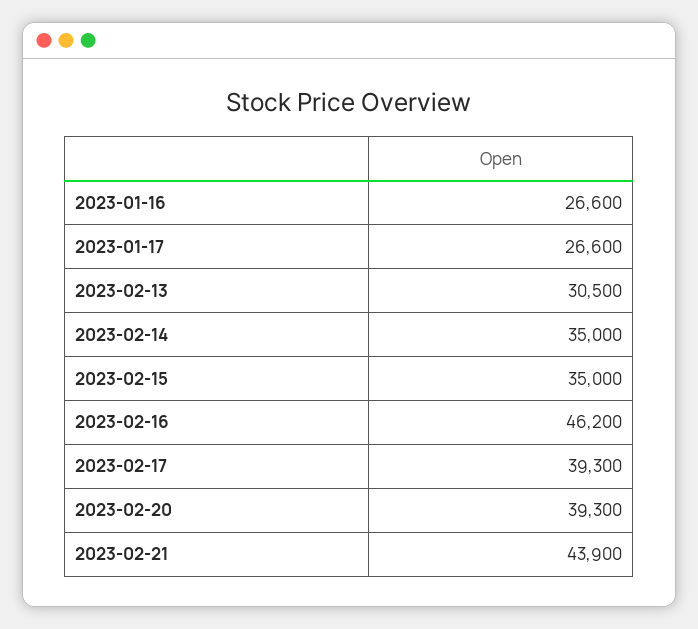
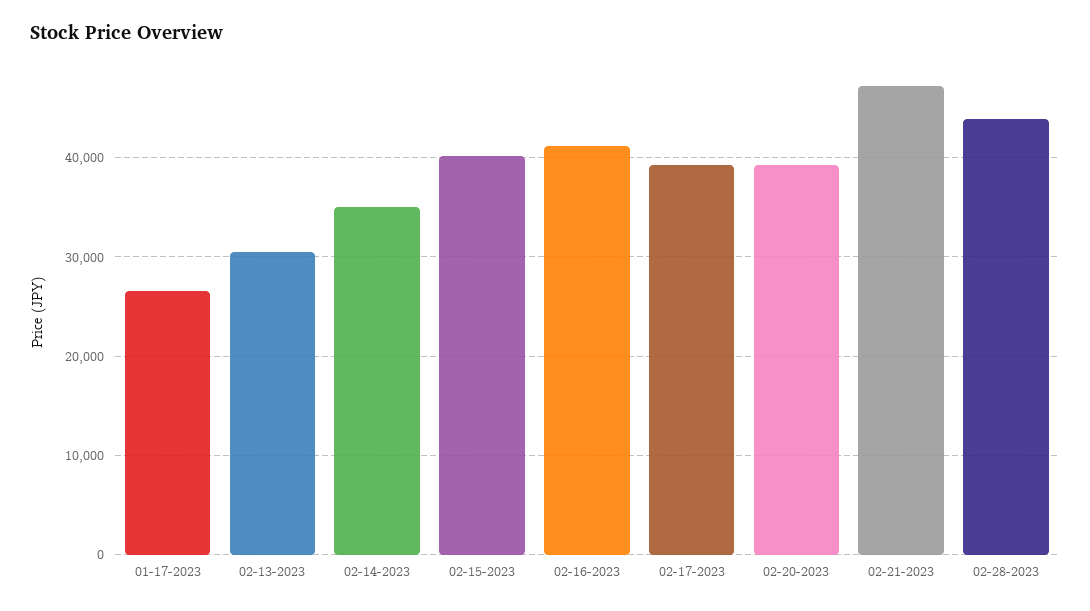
2023-01-16: 26600 -> none
2023-02-15: 35000 -> 40000
2023-02-16: 46200 -> 41000
2023-02-21: 43900 -> 47000
02-28-2023: none -> 44000

